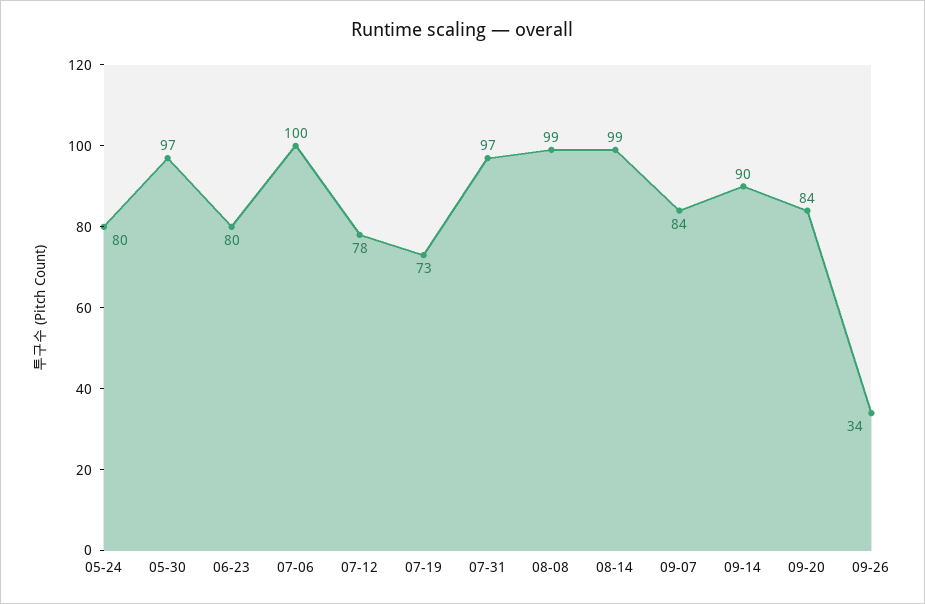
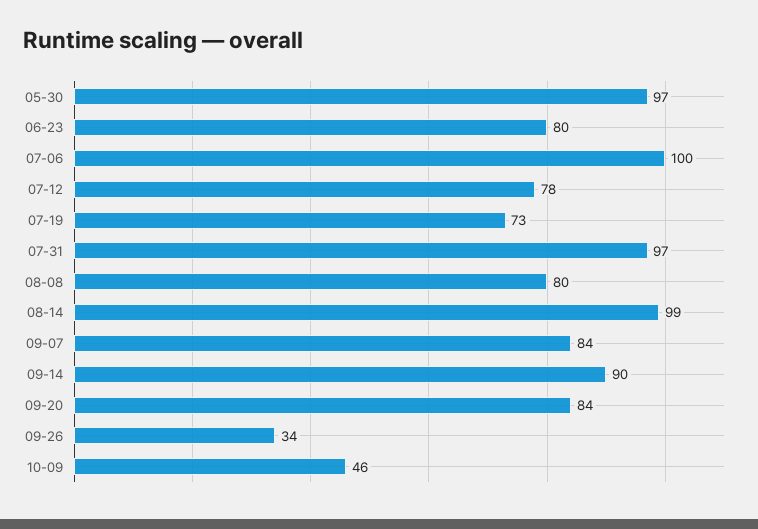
05-24: 80 -> none
08-08: 99 -> 80
10-09: none -> 46

